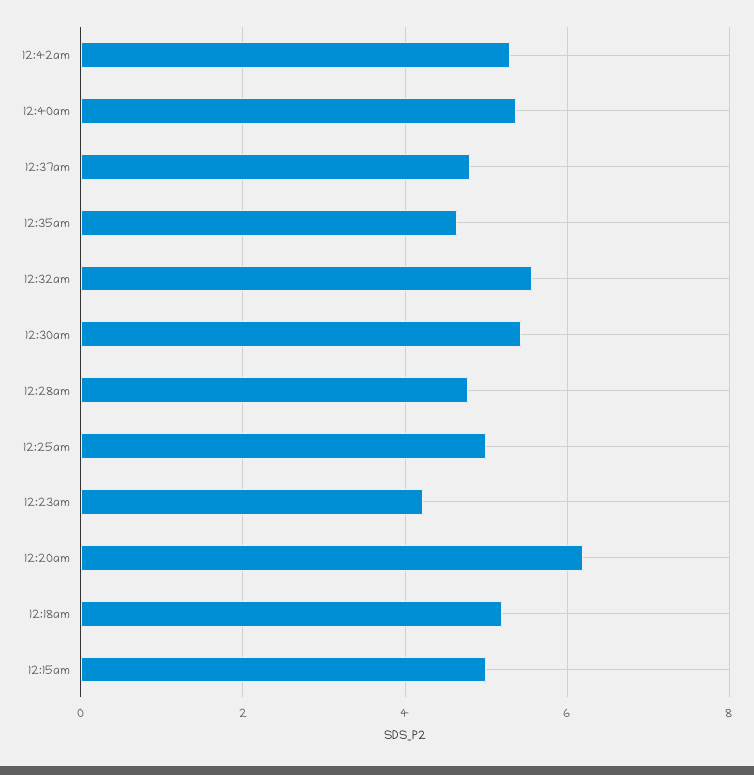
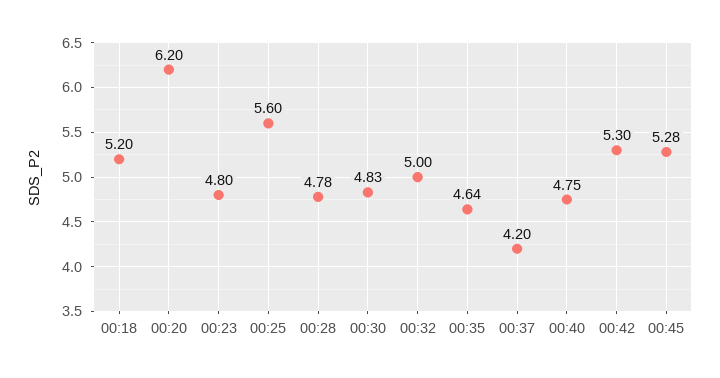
12:40am: 5.4 -> 4.75
12:37am: 4.8 -> 4.2
12:32am: 5.6 -> 5
12:30am: 5.4 -> 4.83
12:25am: 5 -> 5.6
12:23am: 4.2 -> 4.8
12:15am: 5 -> none
00:45: none -> 5.28

